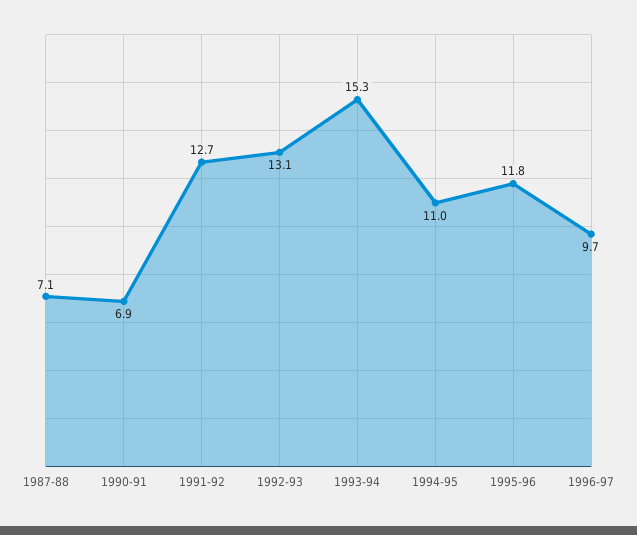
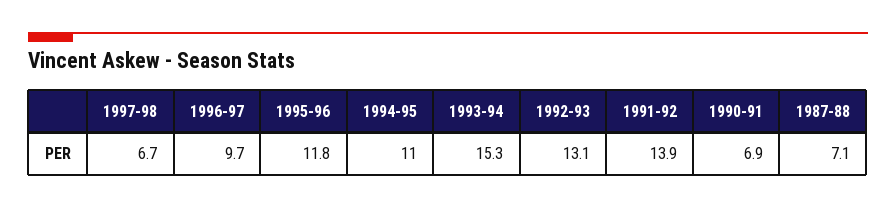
1991-92: 12.7 -> 13.9
1997-98: none -> 6.7

